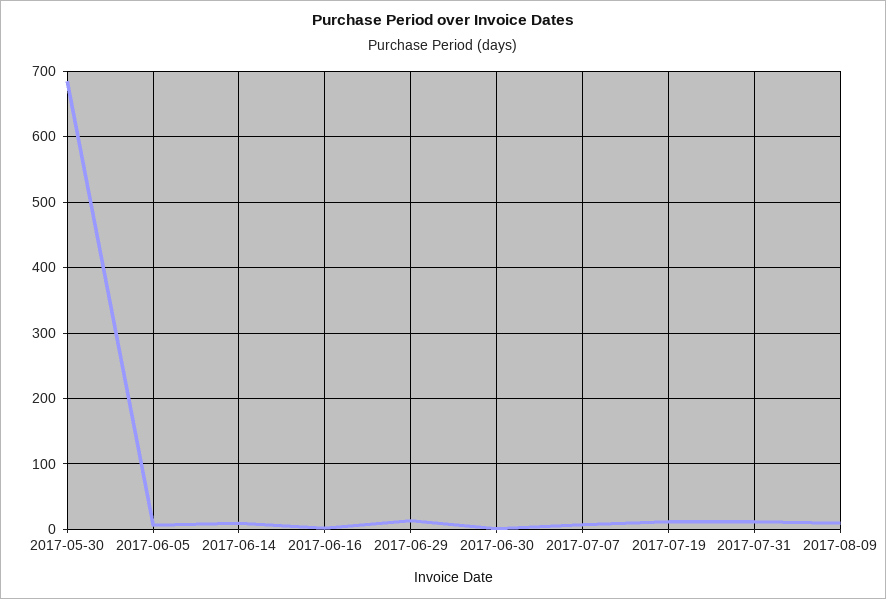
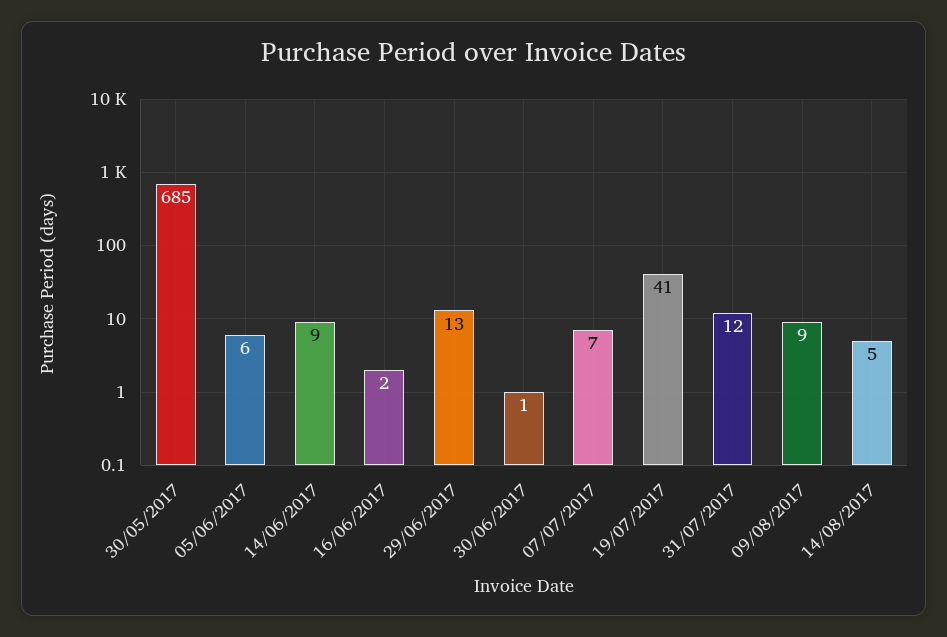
2017-07-19: 10 -> 41
14/08/2017: none -> 5

